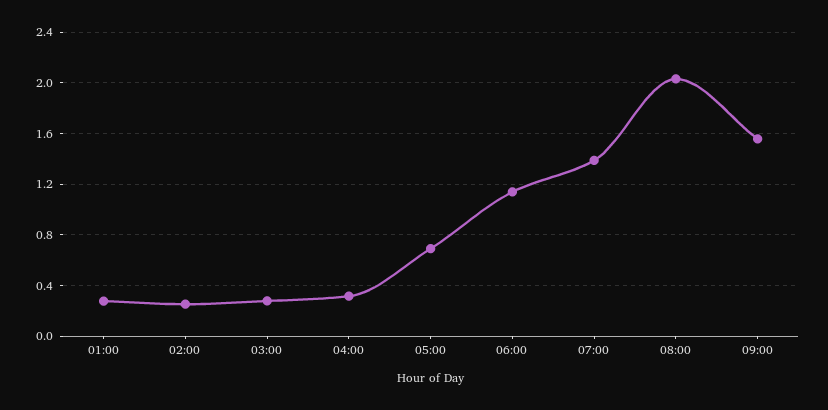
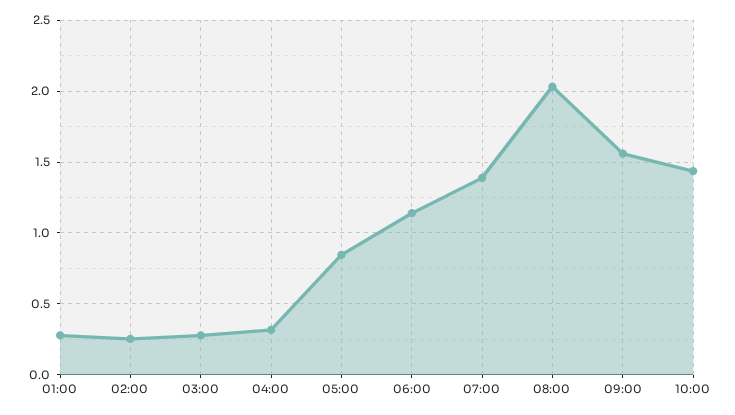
05:00: 0.7 -> 0.85
10:00: none -> 1.45

